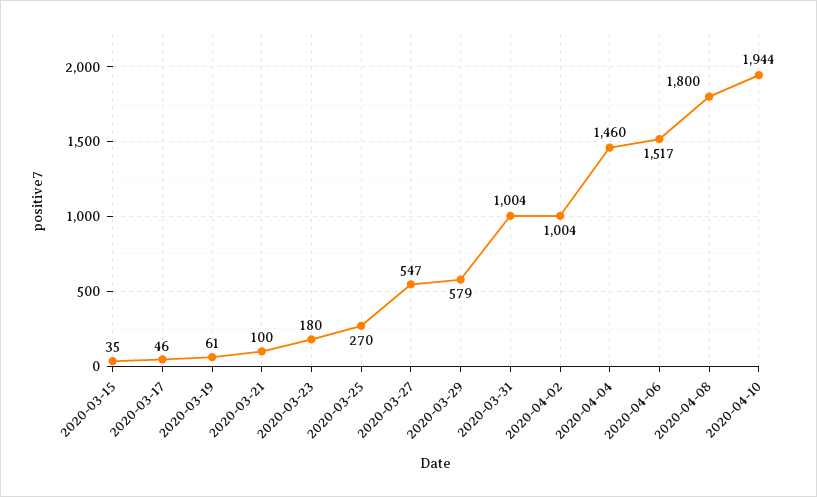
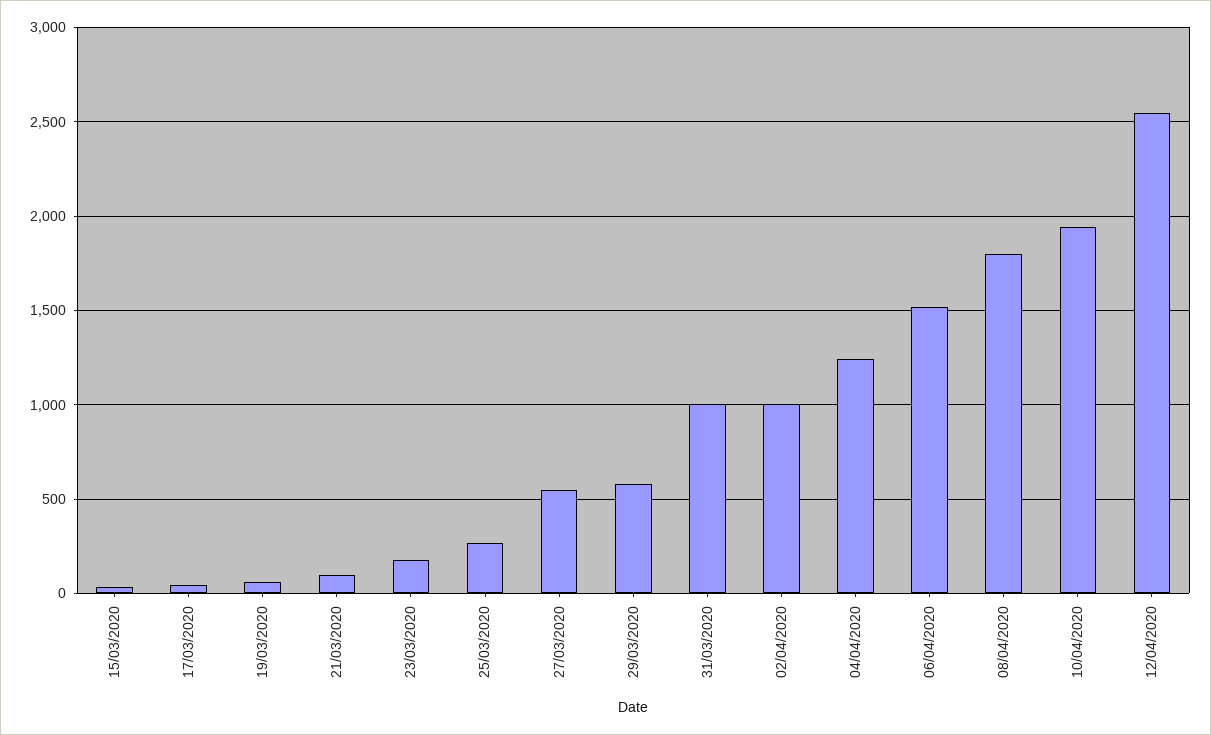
2020-04-04: 1460 -> 1250
12/04/2020: none -> 2550

